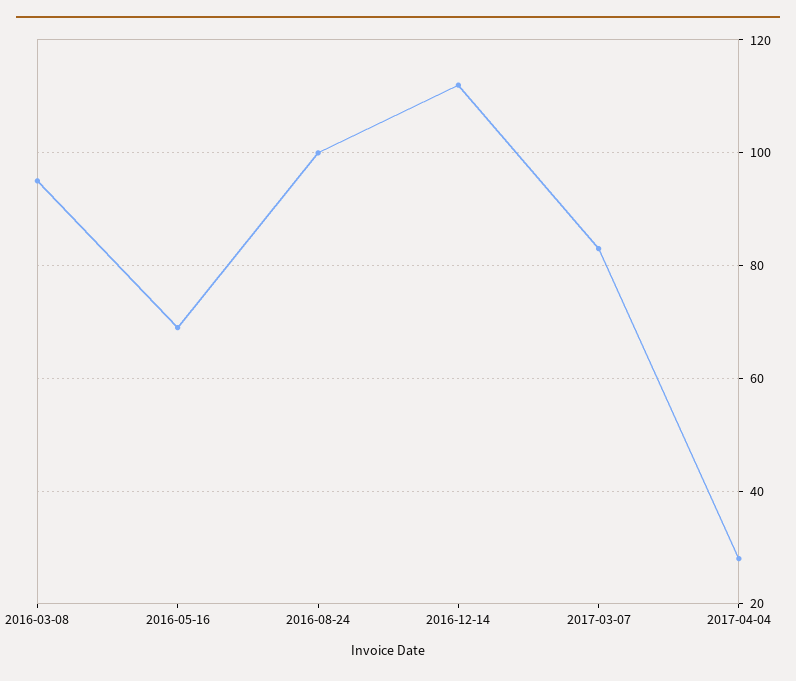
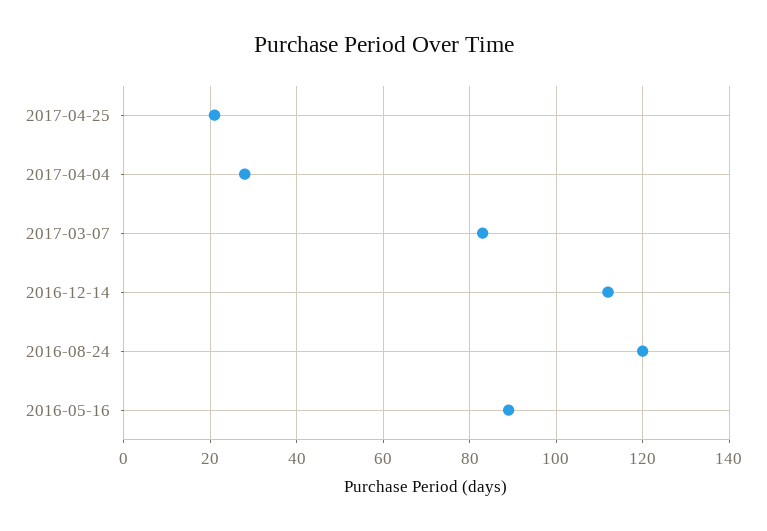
2016-03-08: 95 -> none
2016-05-16: 70 -> 90
2016-08-24: 100 -> 120
2017-04-25: none -> 20

